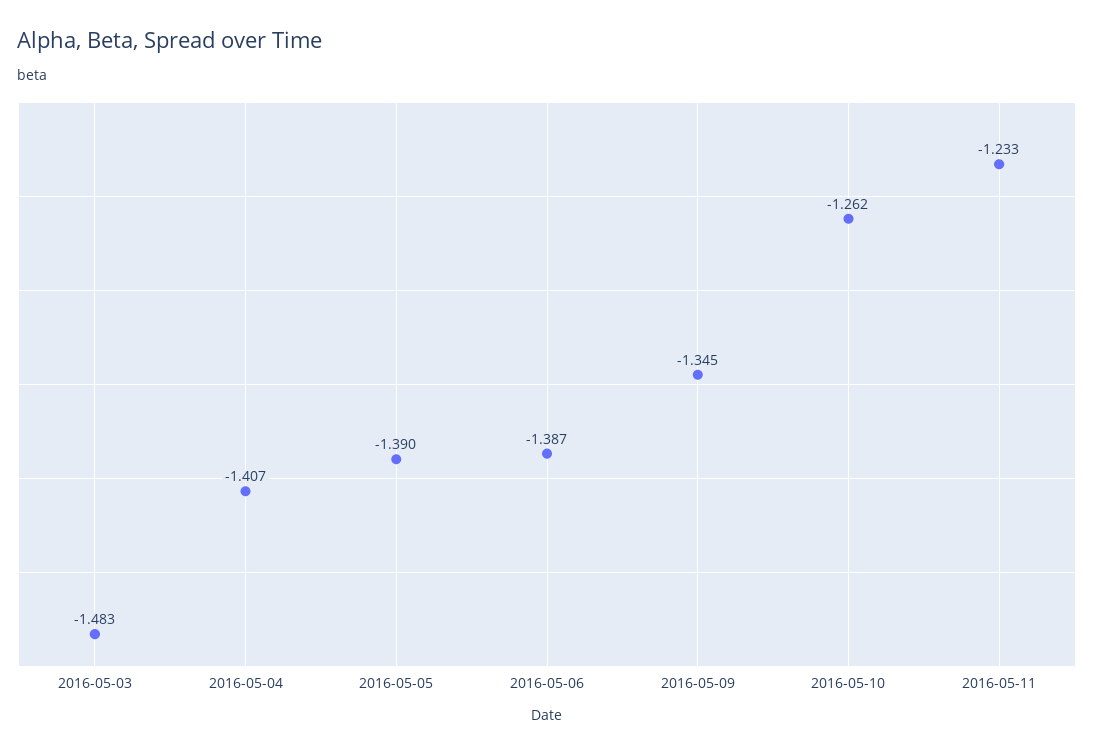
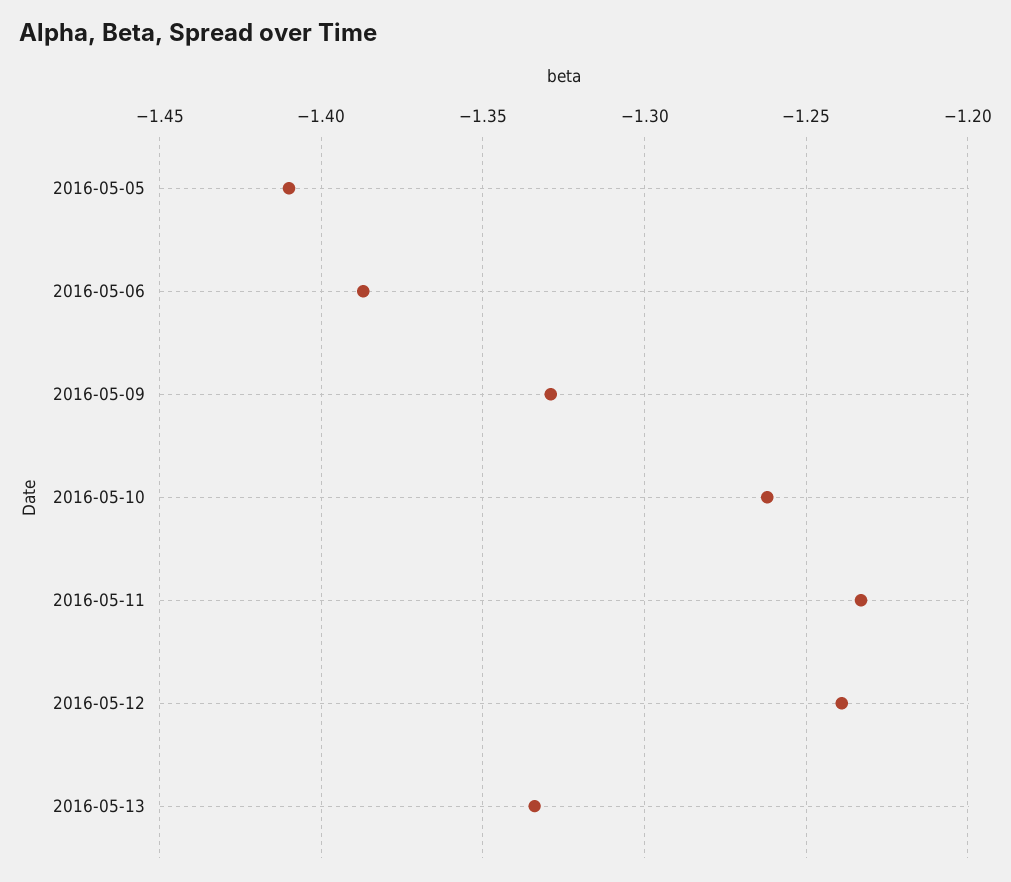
2016-05-03: -1.483 -> none
2016-05-04: -1.407 -> none
2016-05-05: -1.39 -> -1.41
2016-05-09: -1.345 -> -1.33
2016-05-12: none -> -1.24
2016-05-13: none -> -1.335

